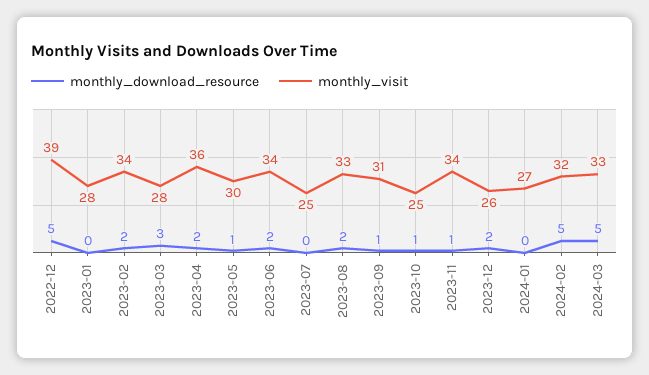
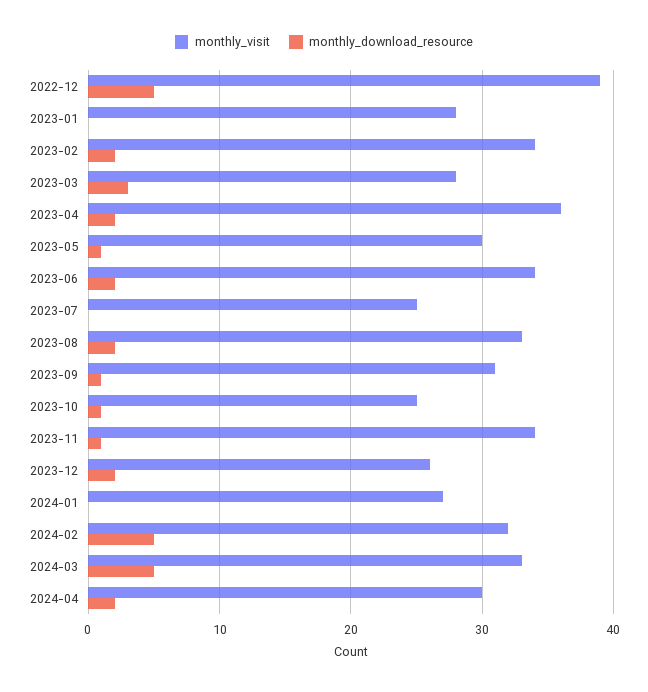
monthly_visit, 2024-04: none -> 30
monthly_download_resource, 2024-04: none -> 2

